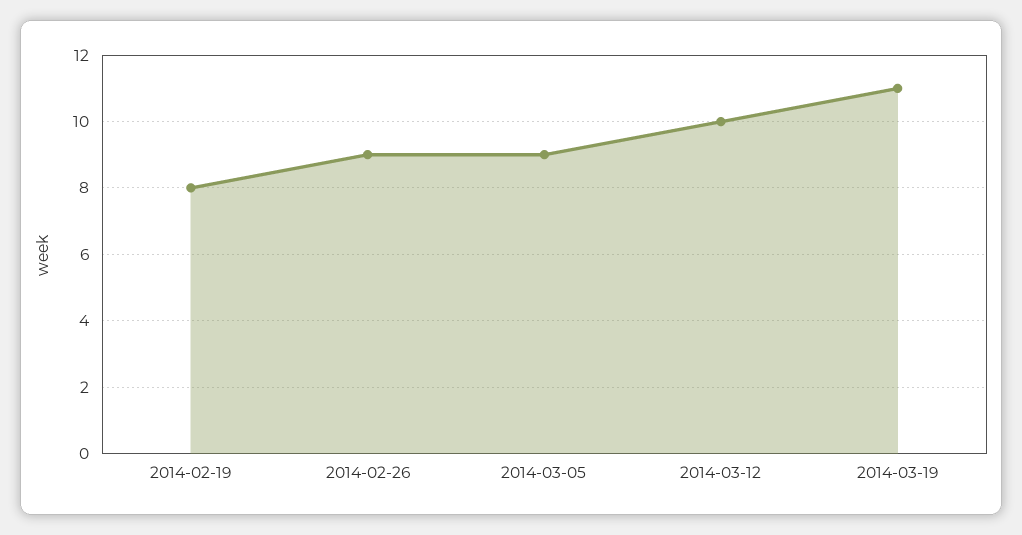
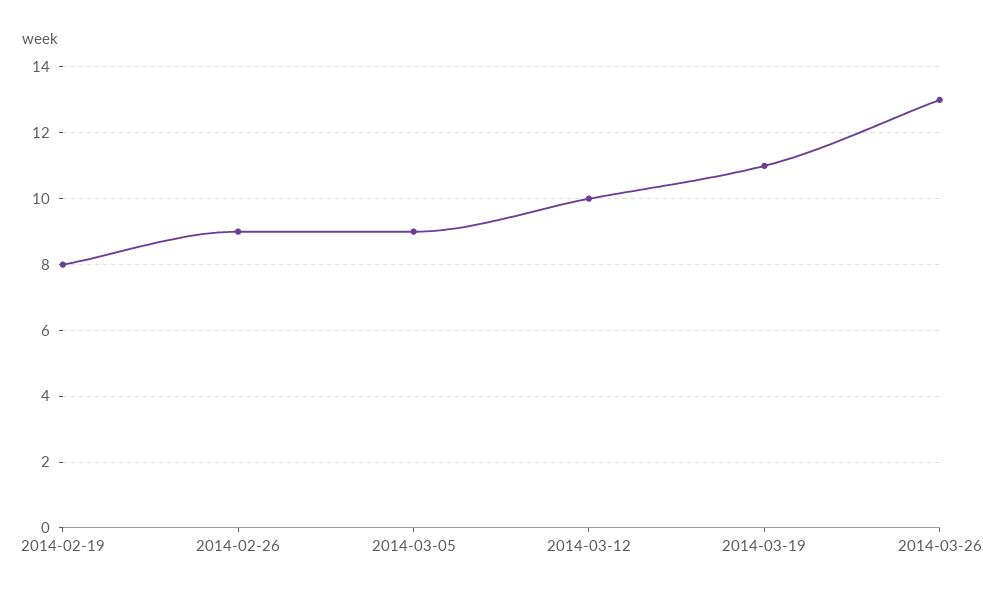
2014-03-26: none -> 13

